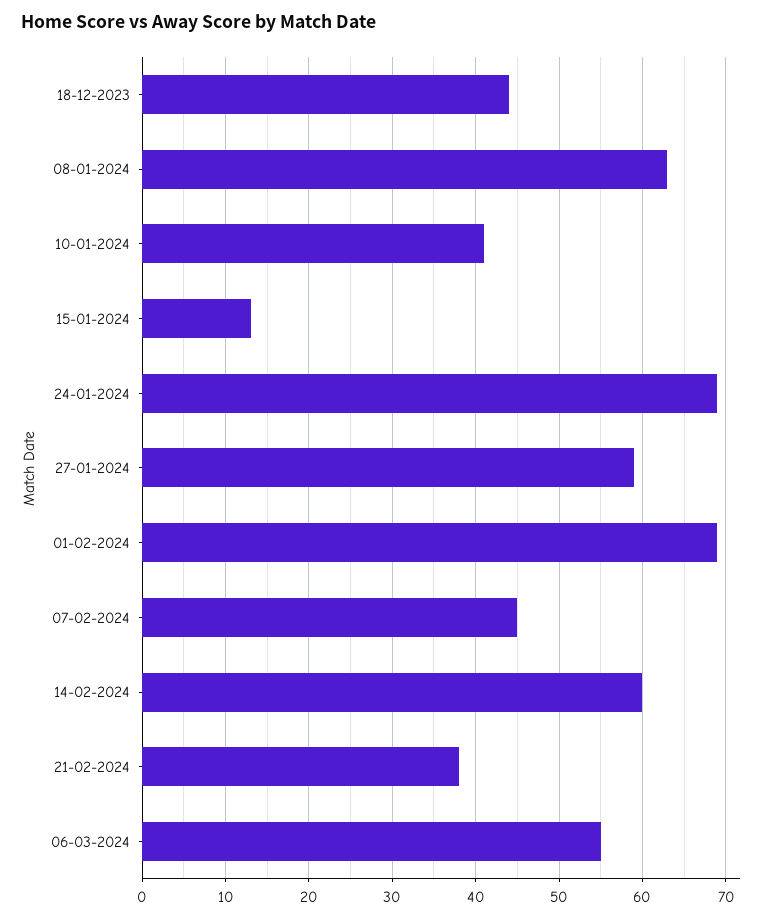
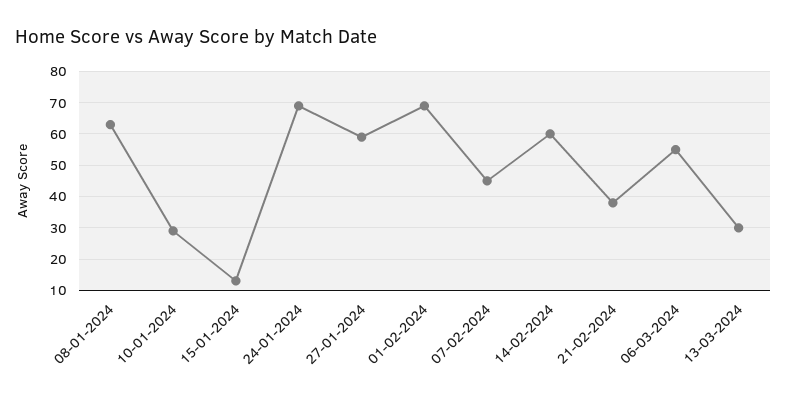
18-12-2023: 44 -> none
10-01-2024: 41 -> 30
13-03-2024: none -> 30

